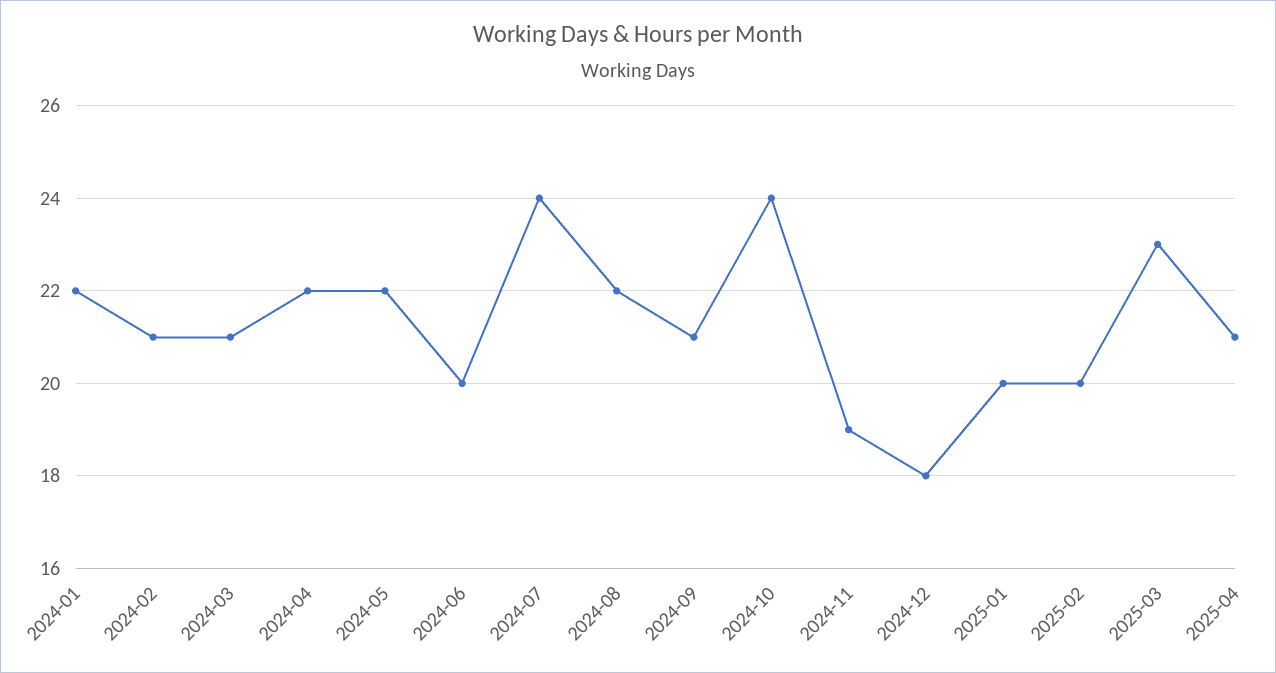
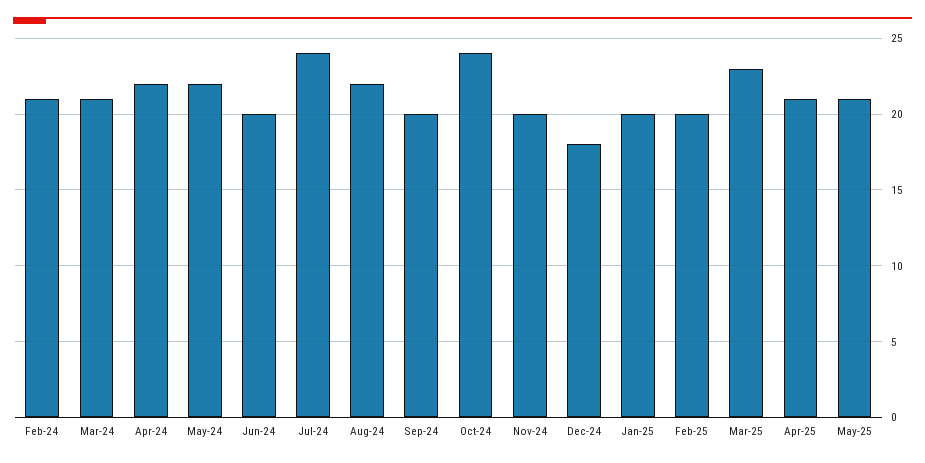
2024-01: 22 -> none
2024-09: 21 -> 20
2024-11: 19 -> 20
May-25: none -> 21

